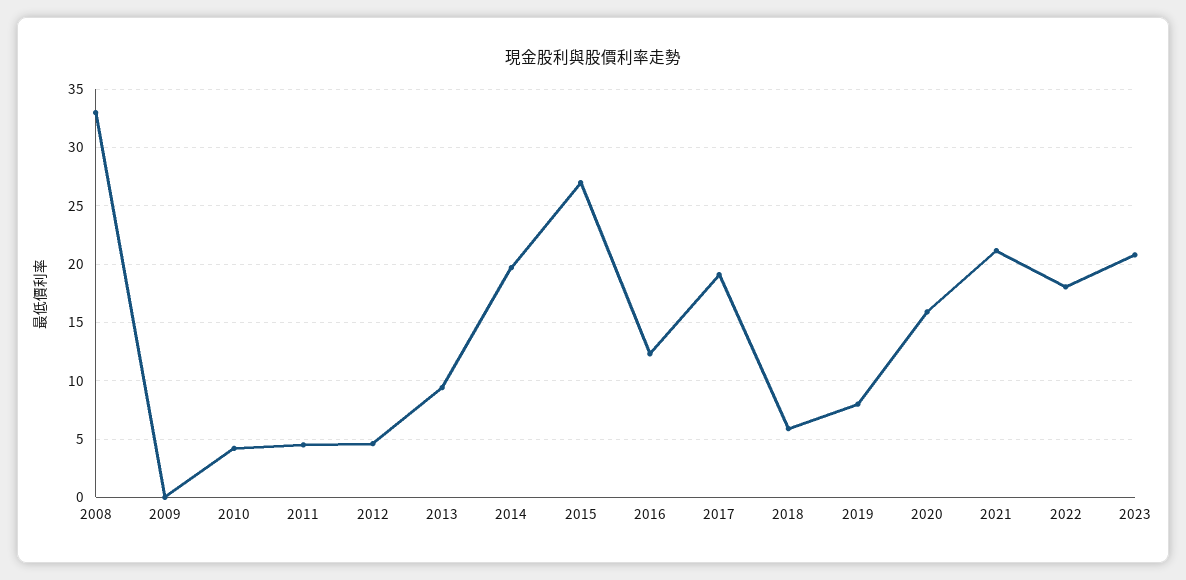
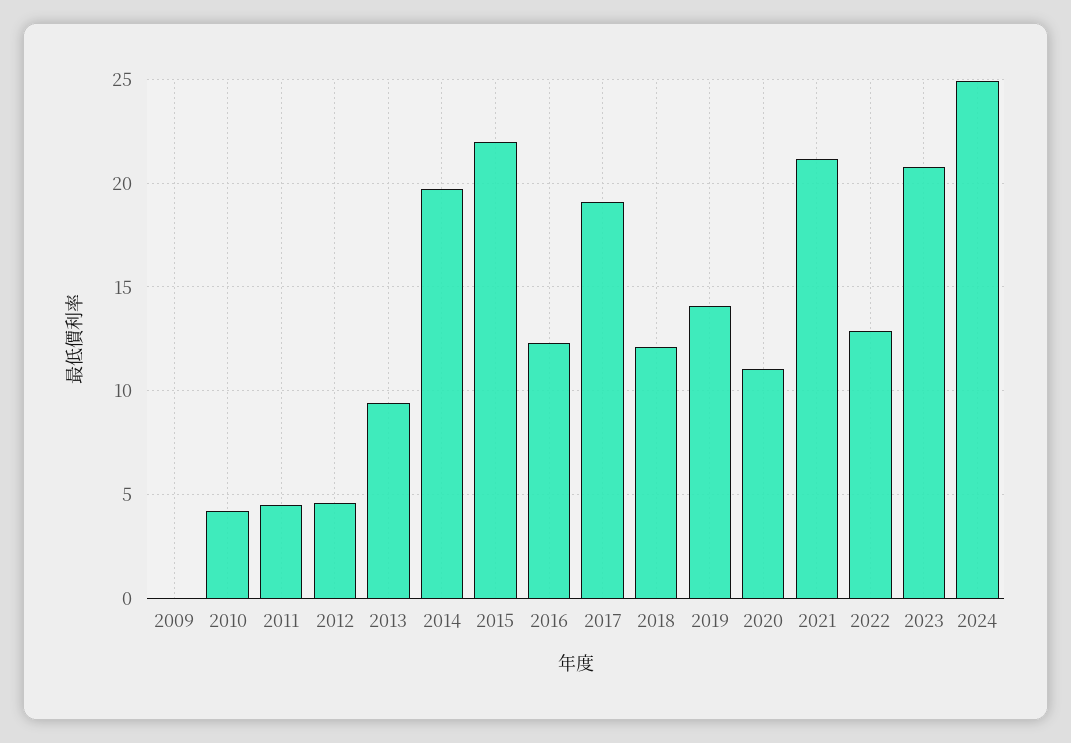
2008: 33 -> none
2015: 27 -> 22
2018: 6 -> 12
2019: 8 -> 14
2020: 16 -> 11
2022: 18 -> 13
2024: none -> 25

